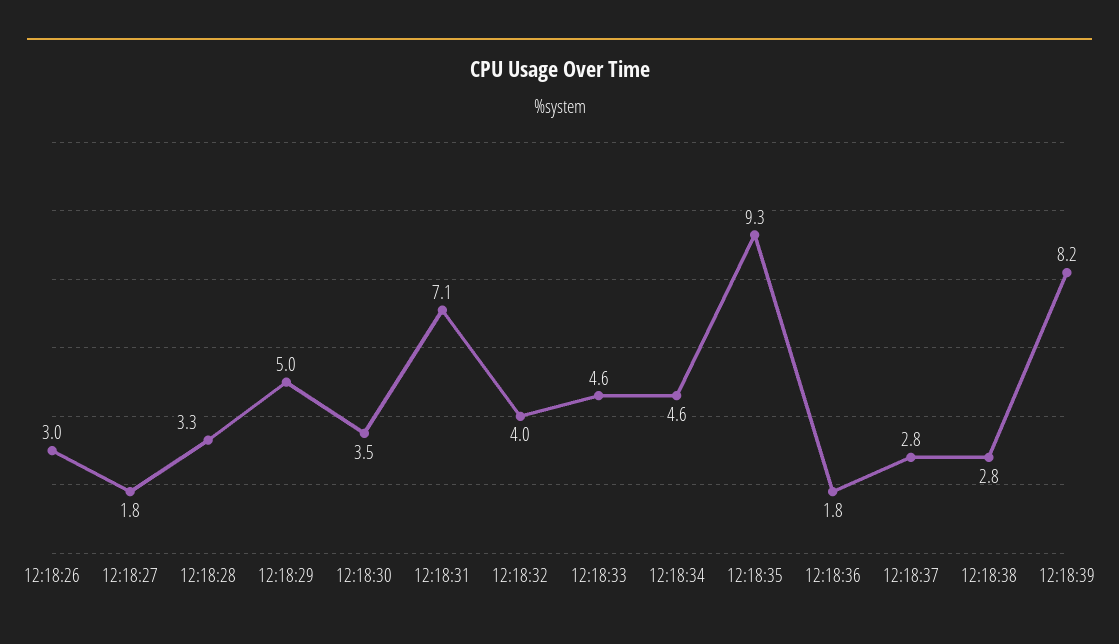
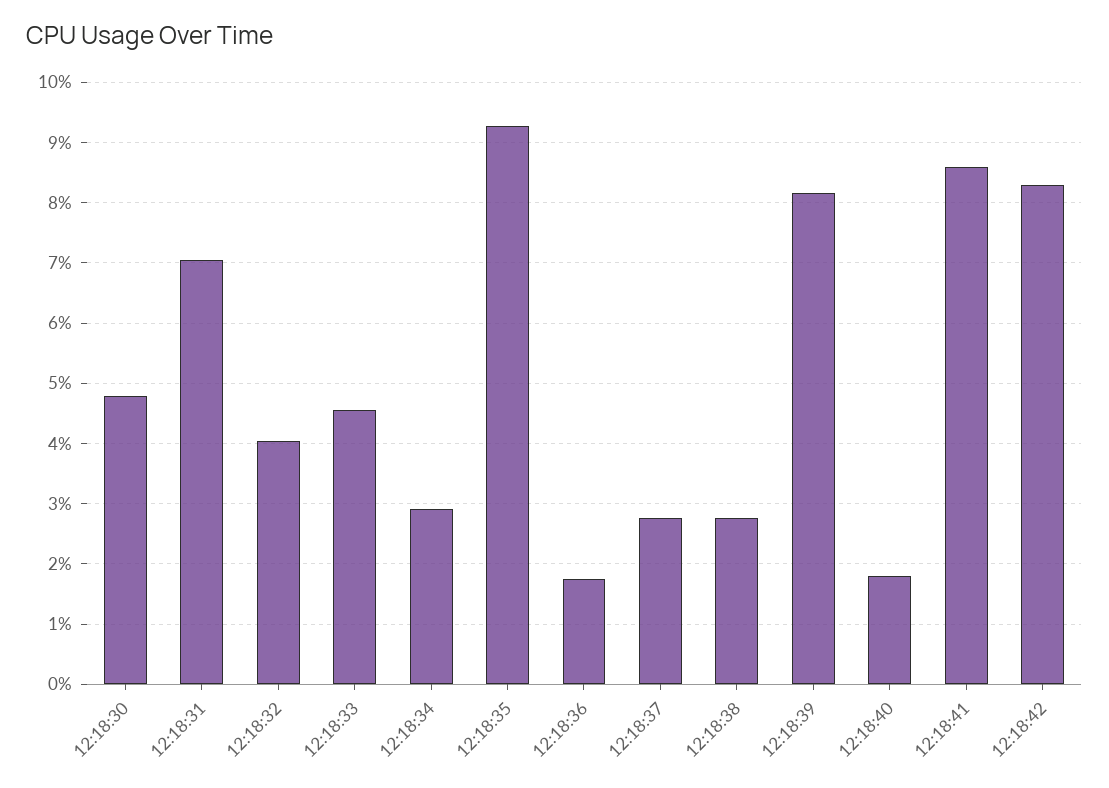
12:18:26: 3 -> none
12:18:27: 1.8 -> none
12:18:28: 3.3 -> none
12:18:29: 5 -> none
12:18:30: 3.5 -> 4.8
12:18:34: 4.6 -> 2.9
12:18:40: none -> 1.8
12:18:41: none -> 8.6
12:18:42: none -> 8.3

